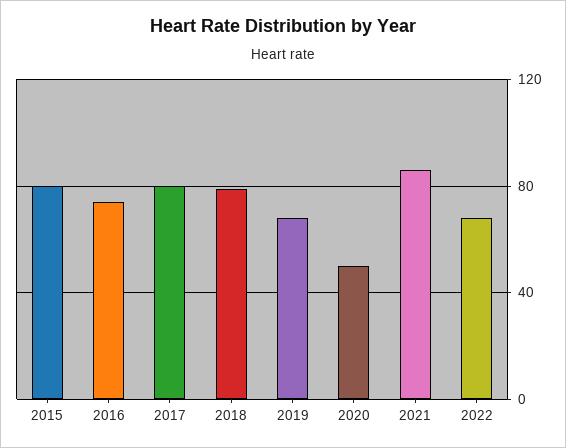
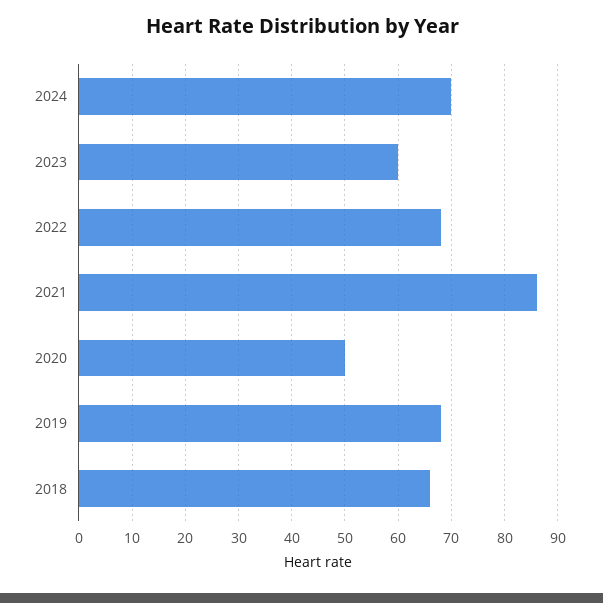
2015: 80 -> none
2016: 75 -> none
2017: 80 -> none
2018: 80 -> 65
2024: none -> 70
2023: none -> 60

